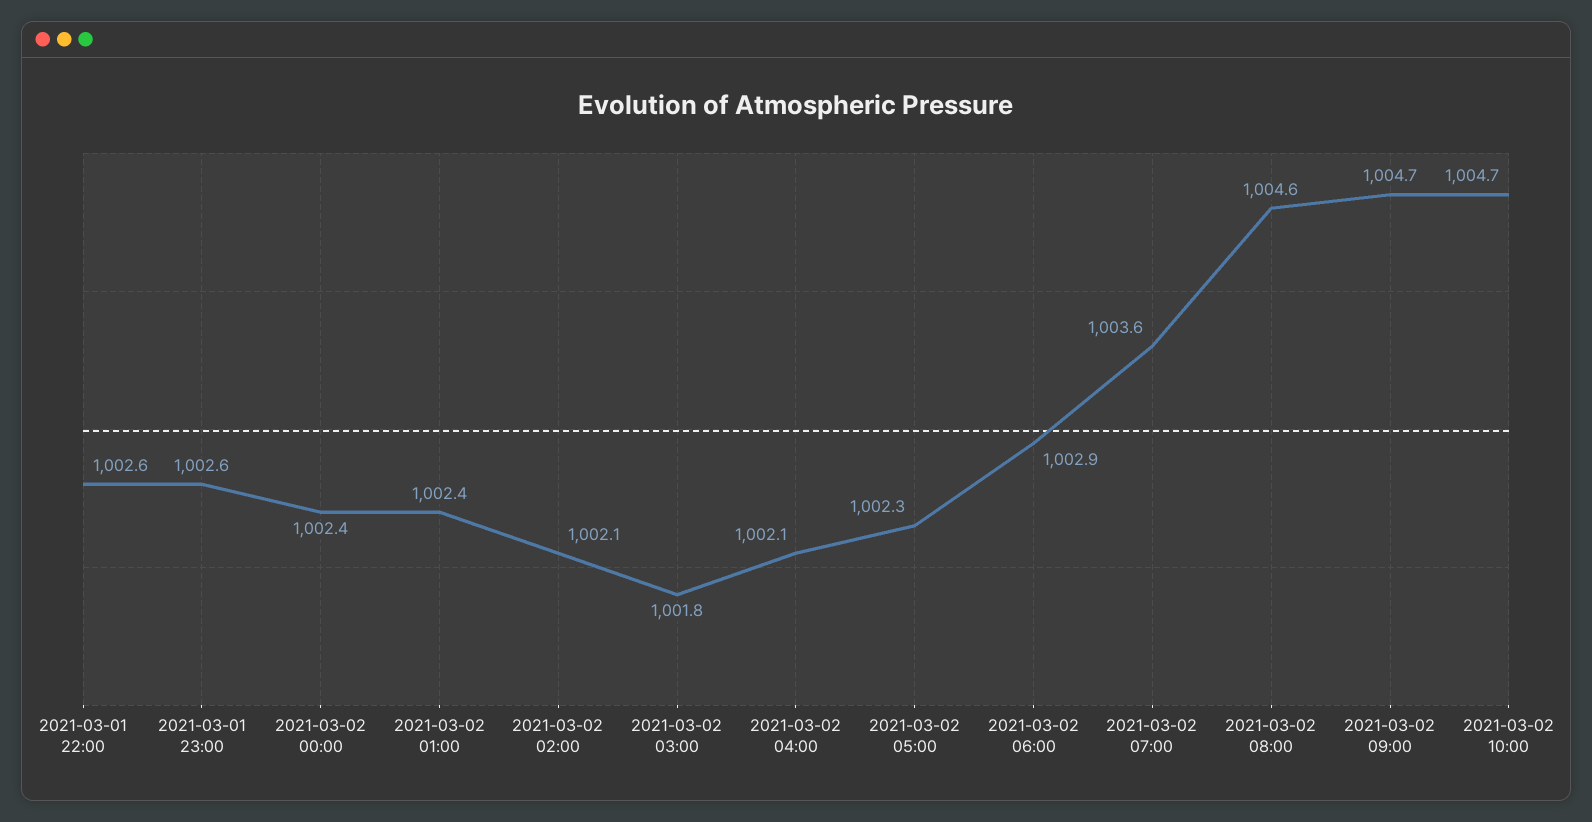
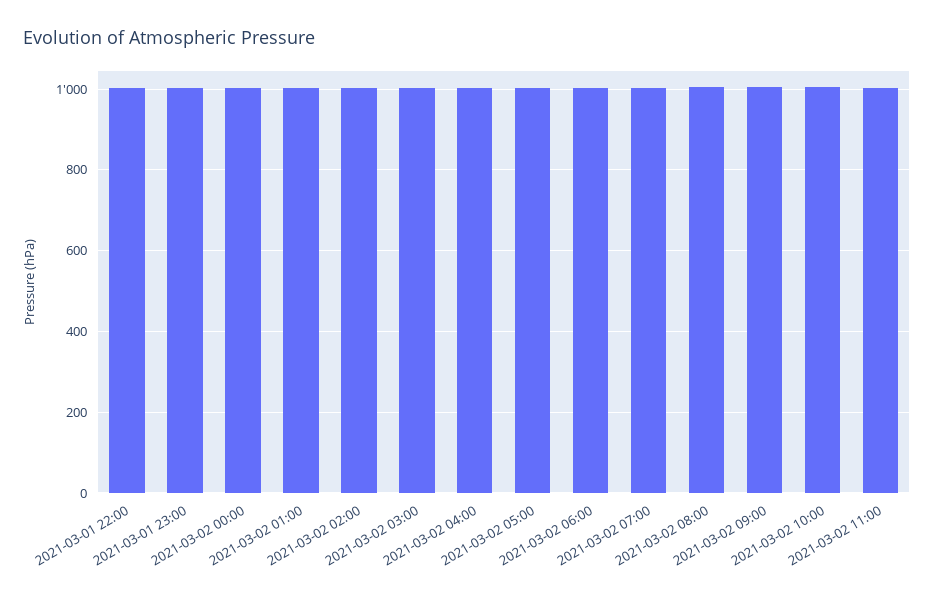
2021-03-02 11:00: none -> 1000

